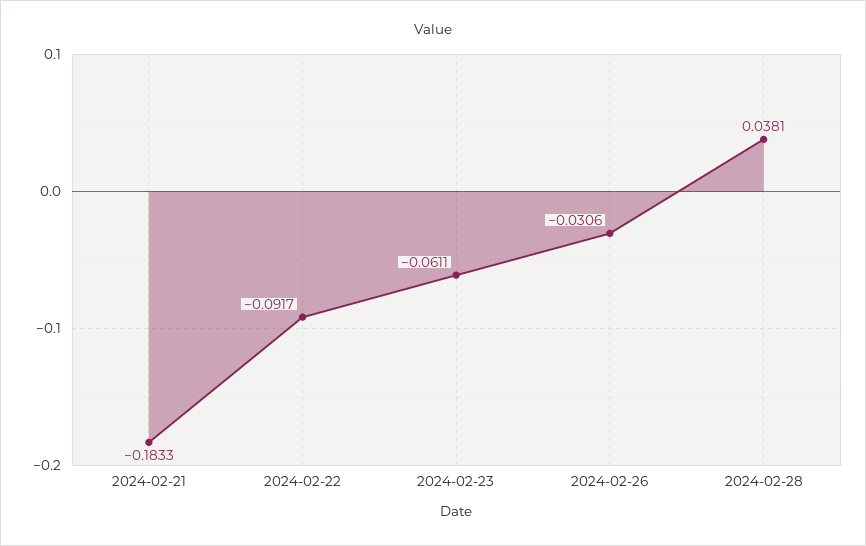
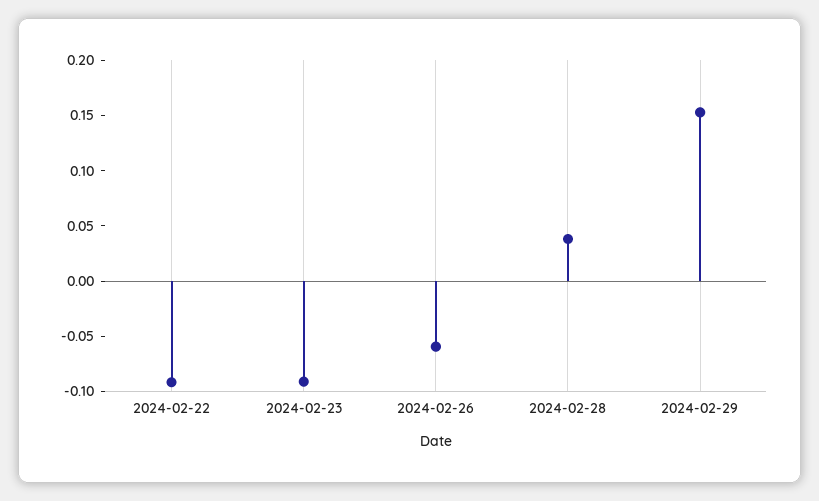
2024-02-21: -0.1833 -> none
2024-02-23: -0.0611 -> -0.09
2024-02-26: -0.0306 -> -0.06
2024-02-29: none -> 0.15

